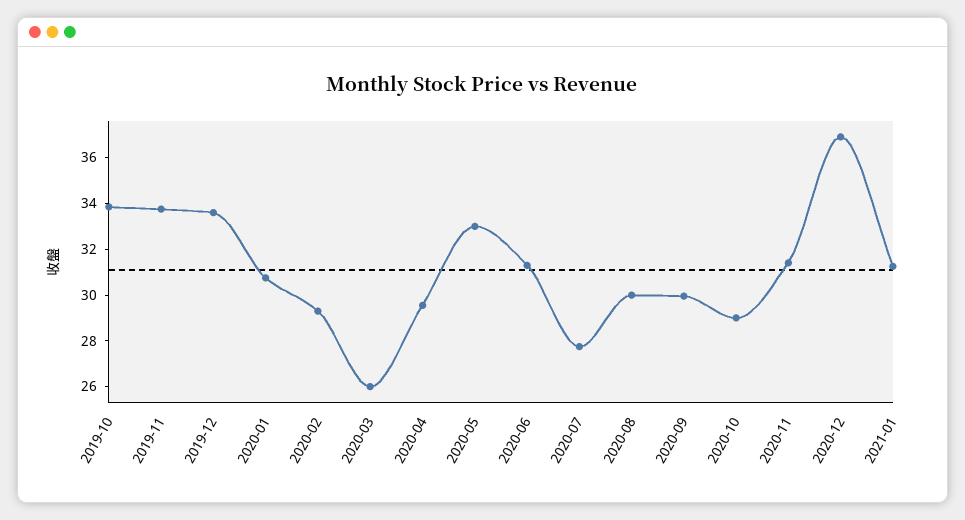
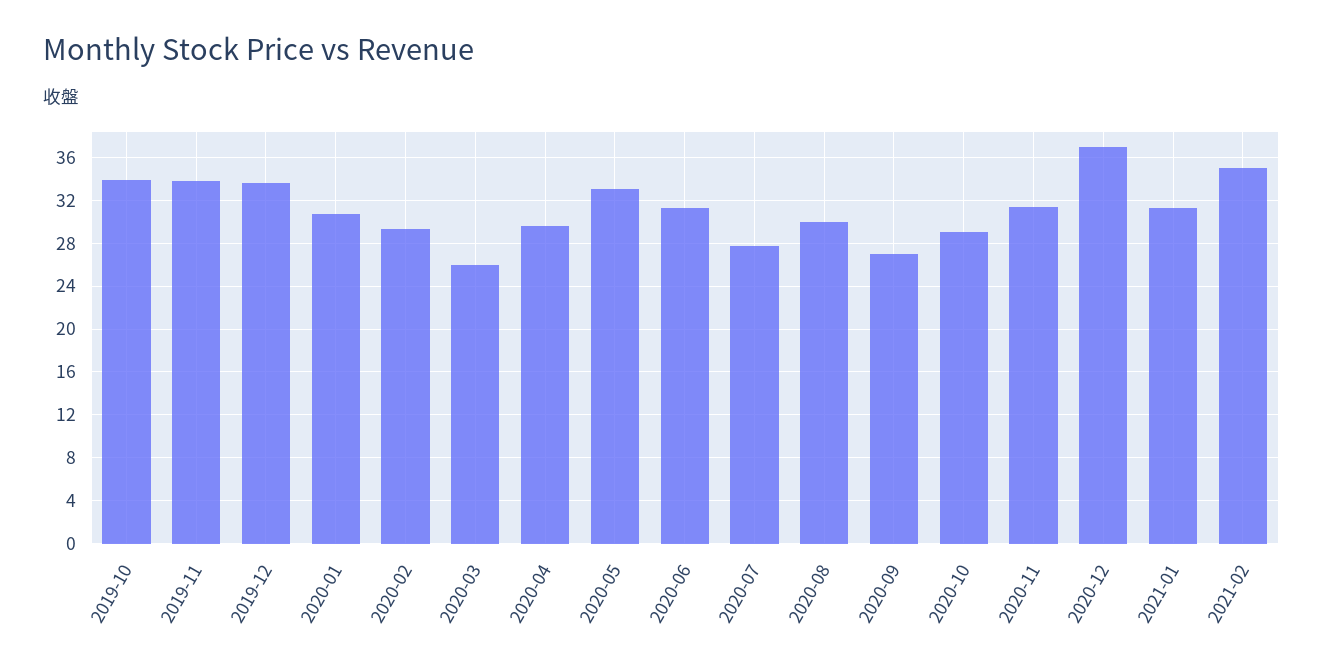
2020-09: 30 -> 27
2021-02: none -> 35

